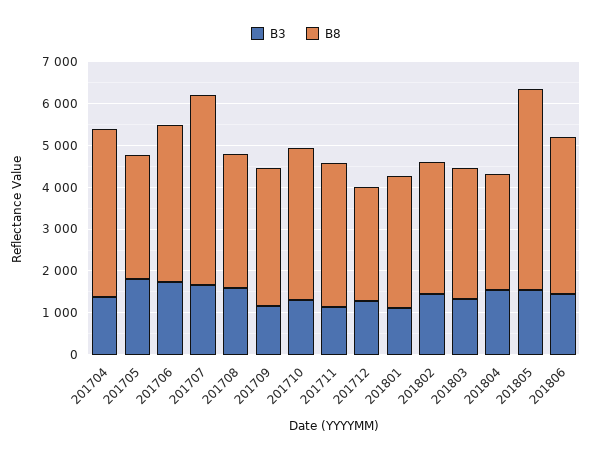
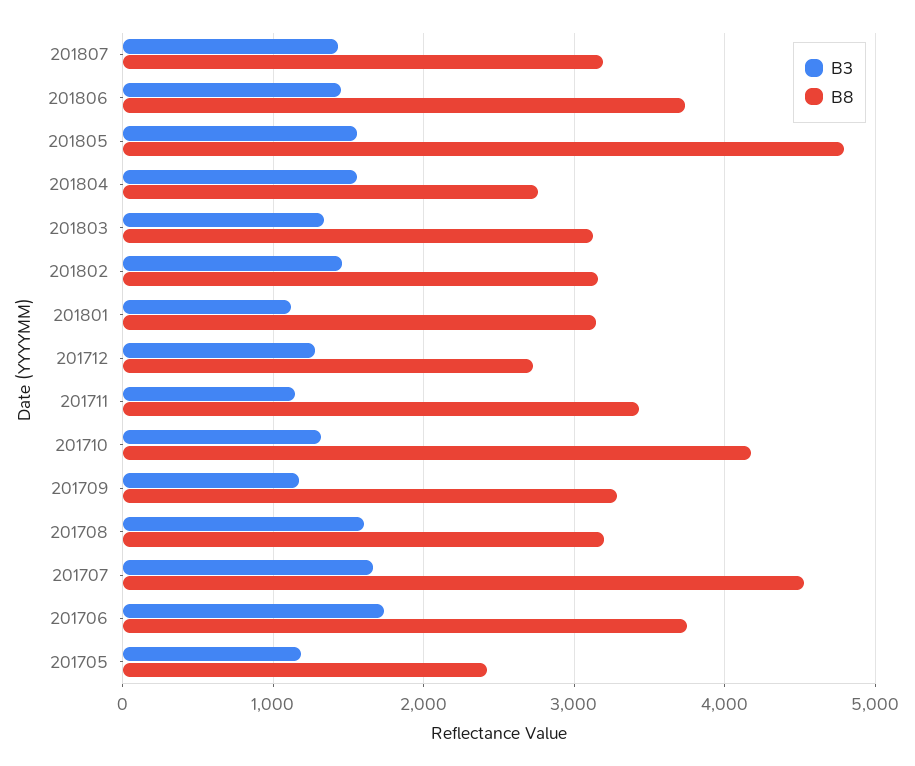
B3, 201704: 1400 -> none
B8, 201704: 4000 -> none
B3, 201705: 1800 -> 1200
B8, 201705: 3000 -> 2400
B8, 201710: 3600 -> 4200
B3, 201807: none -> 1400
B8, 201807: none -> 3200

